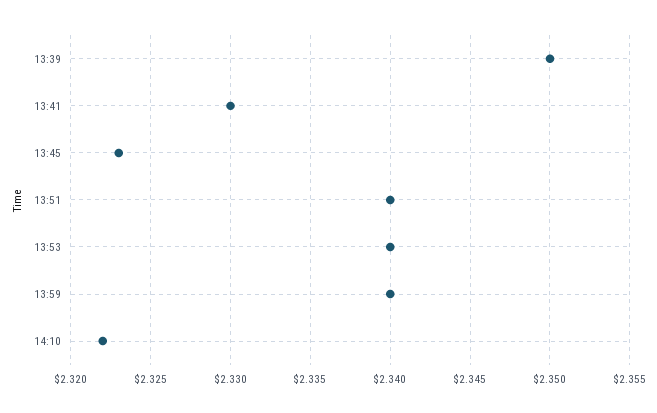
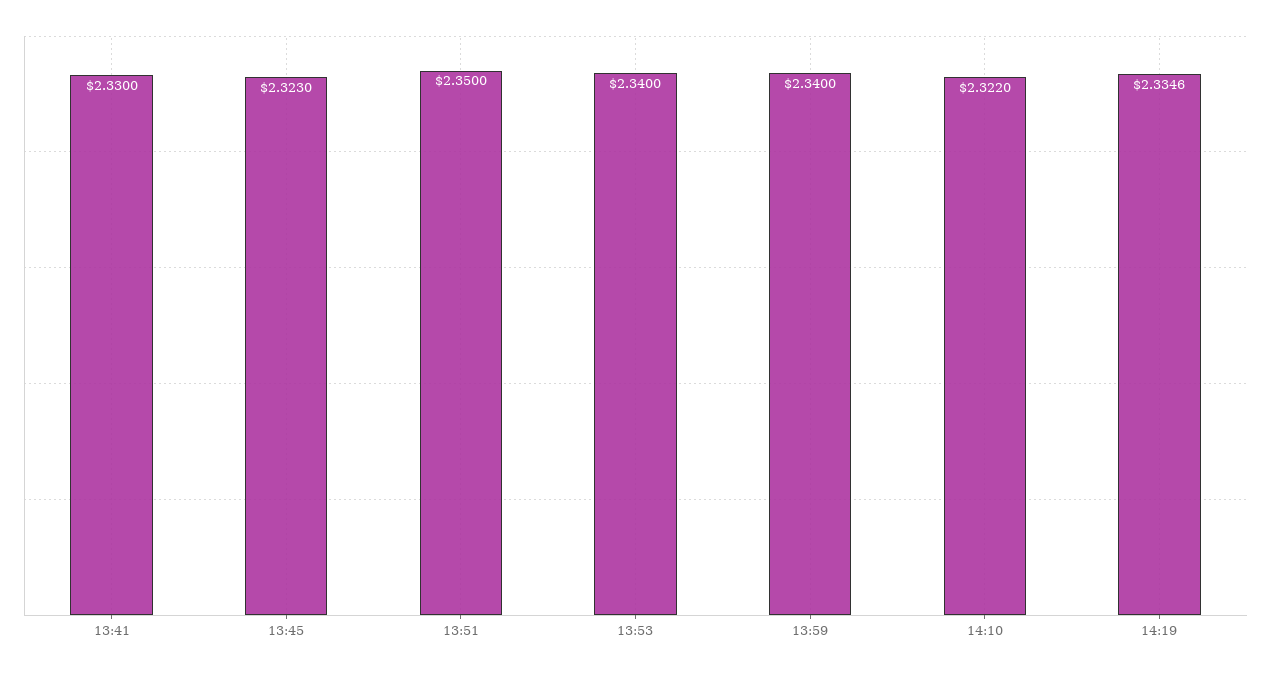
13:39: 2.35 -> none
13:51: 2.34 -> 2.35
14:19: none -> 2.3346

